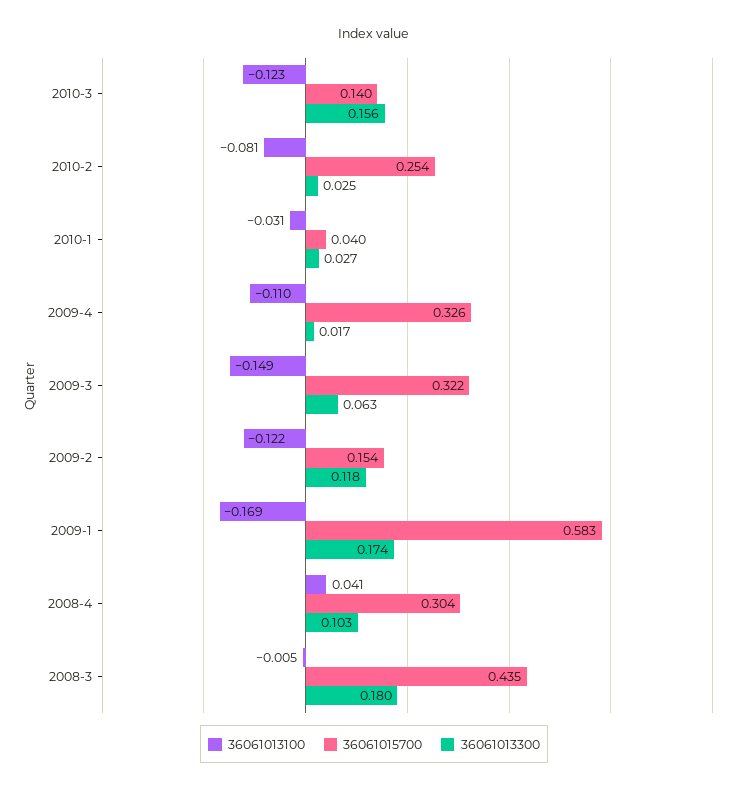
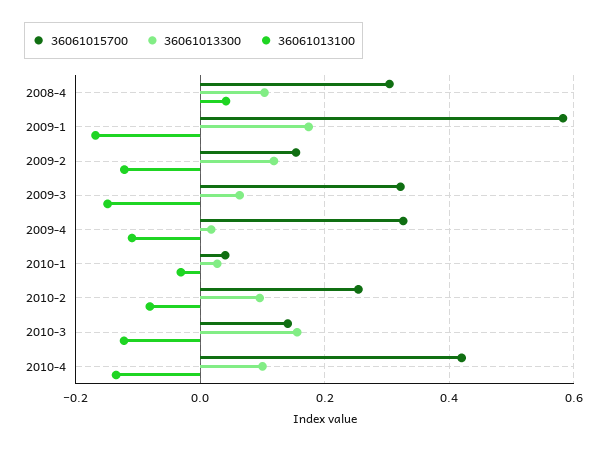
36061013300, 2010-2: 0.025 -> 0.1
36061013100, 2008-3: -0.005 -> none
36061015700, 2008-3: 0.435 -> none
36061013300, 2008-3: 0.18 -> none
36061015700, 2010-4: none -> 0.42
36061013300, 2010-4: none -> 0.1
36061013100, 2010-4: none -> -0.14

